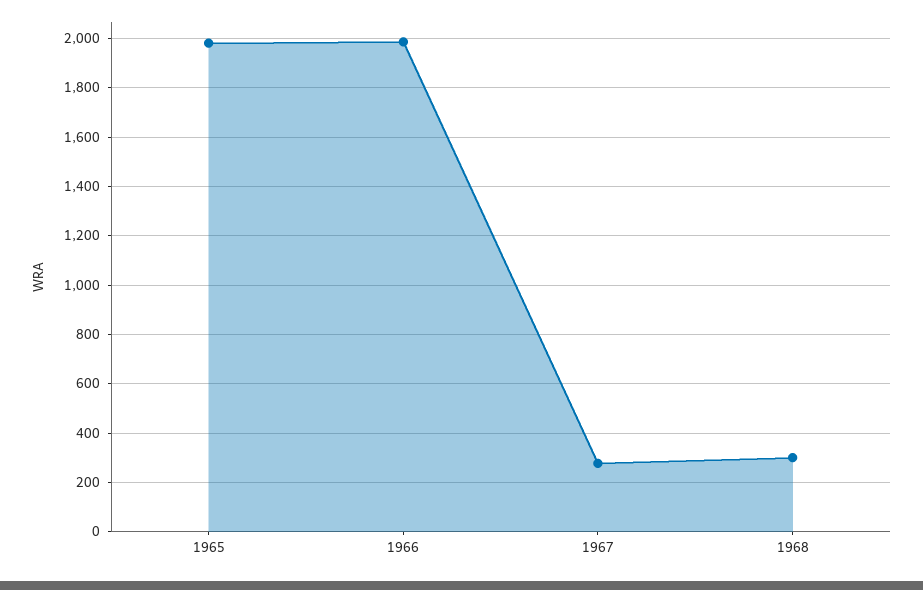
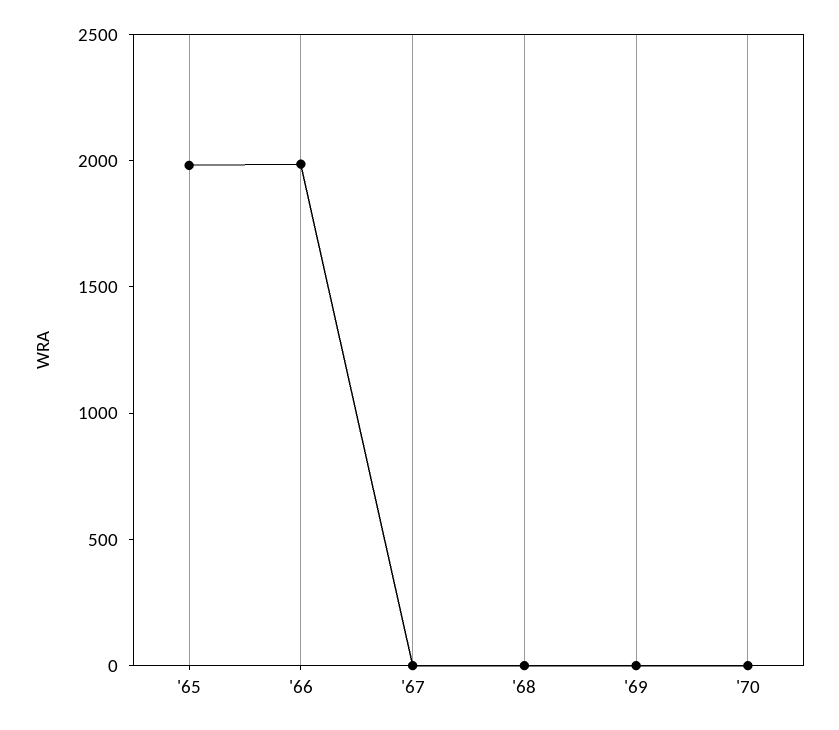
1967: 275 -> 0
1968: 300 -> 0
'69: none -> 0
'70: none -> 0

